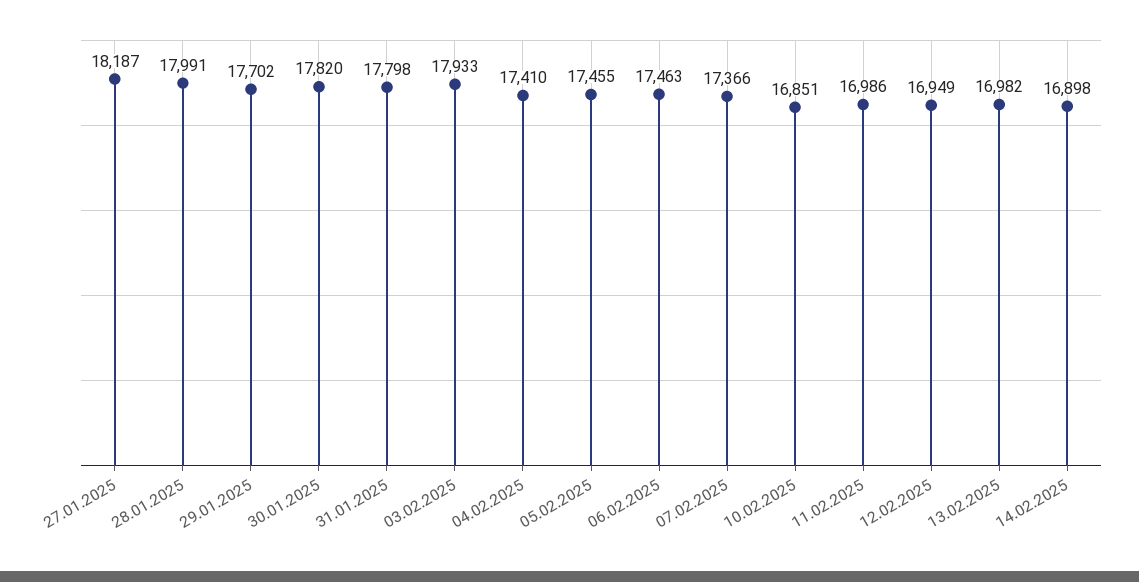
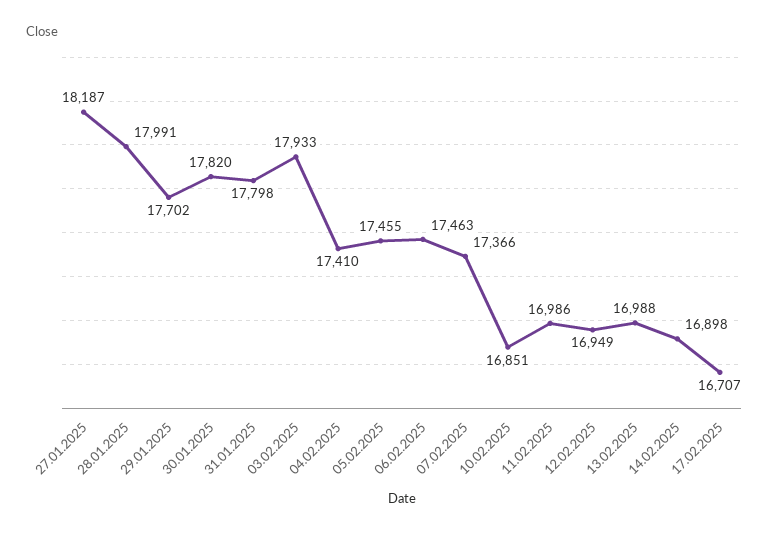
13.02.2025: 16982 -> 16988
17.02.2025: none -> 16707

